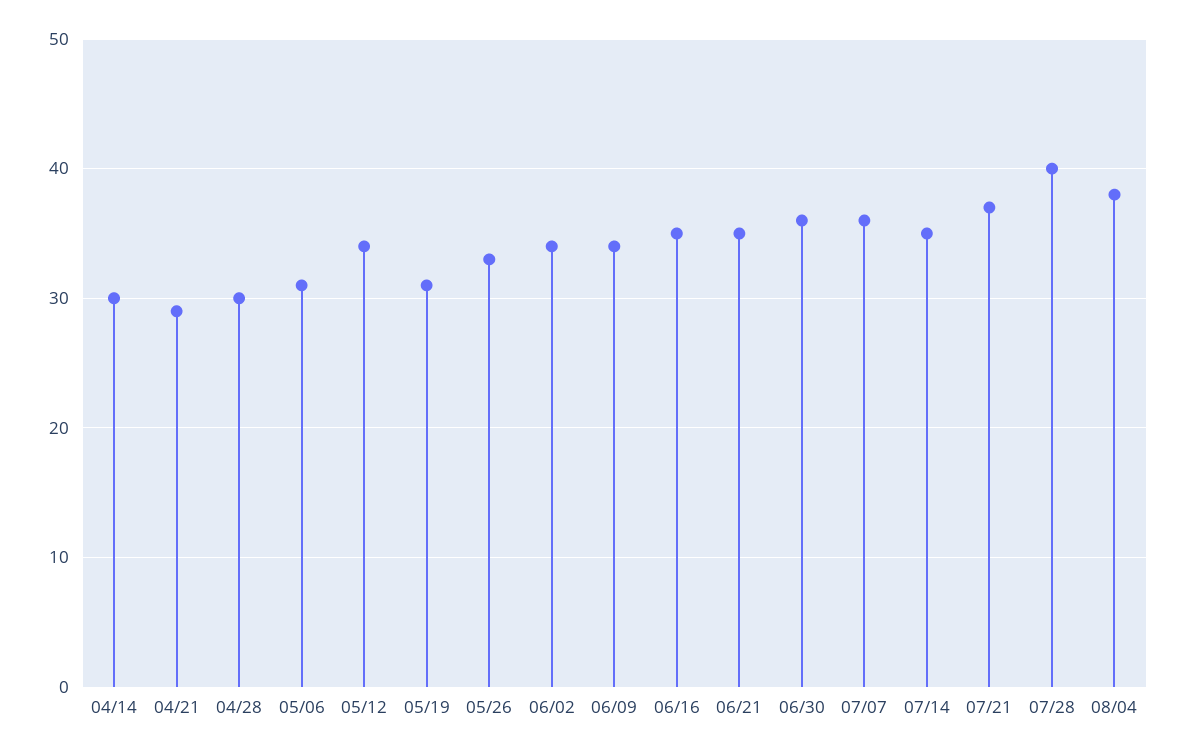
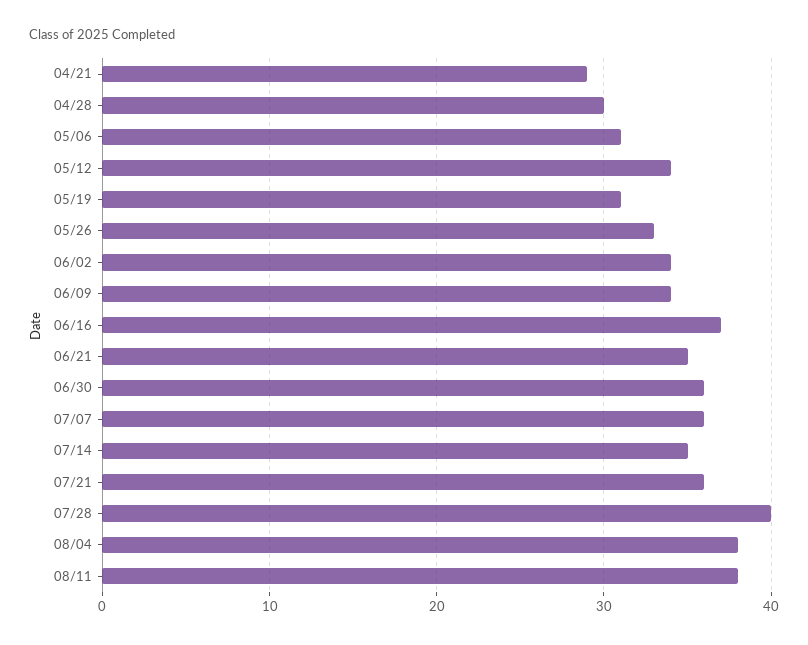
04/14: 30 -> none
06/16: 35 -> 37
07/21: 37 -> 36
08/11: none -> 38

